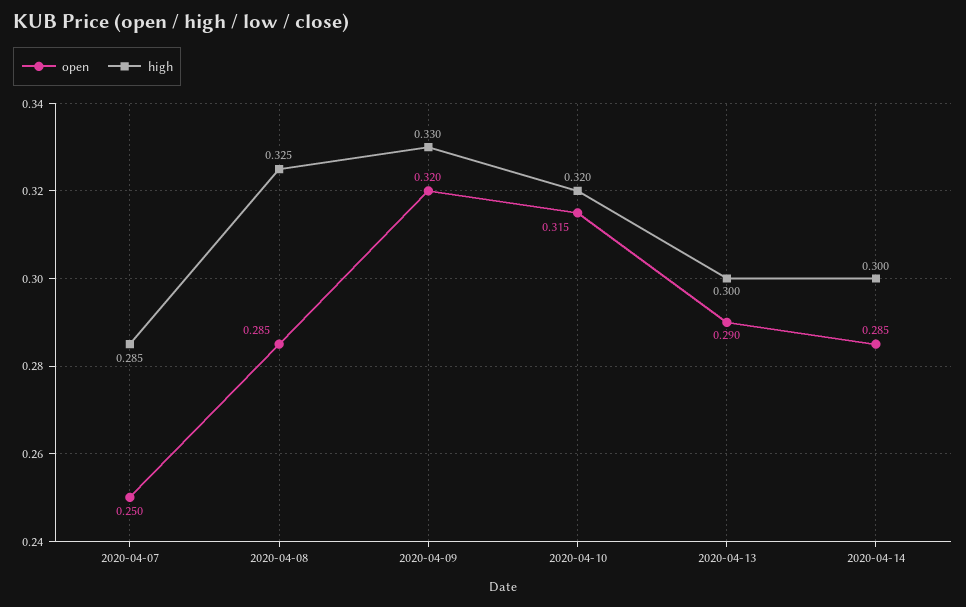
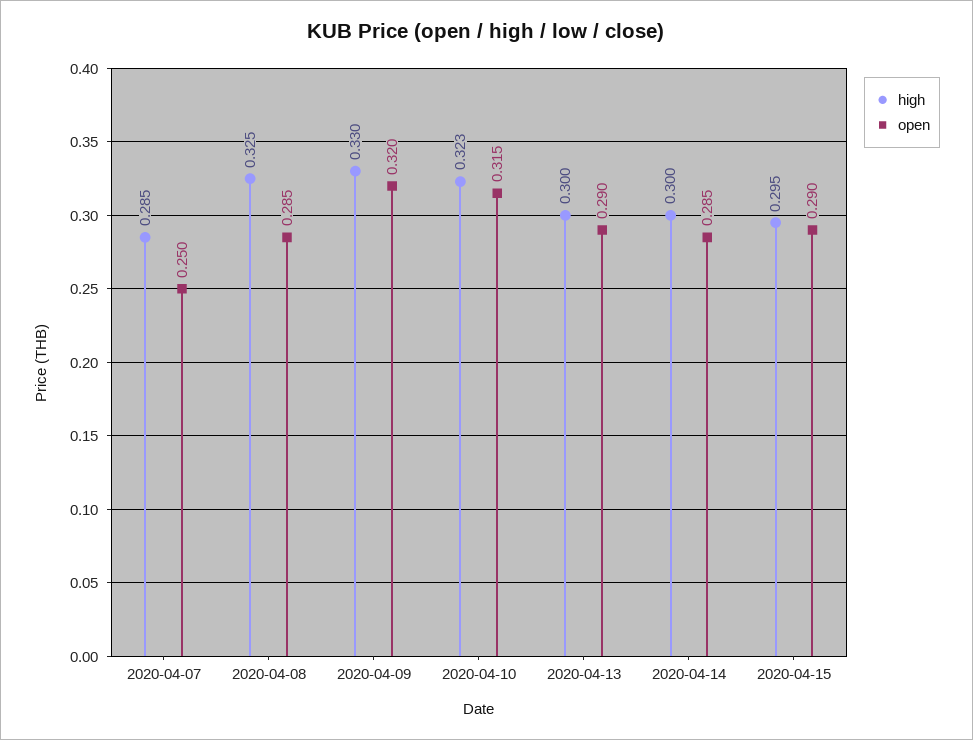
high, 2020-04-10: 0.32 -> 0.323
high, 2020-04-15: none -> 0.295
open, 2020-04-15: none -> 0.29

